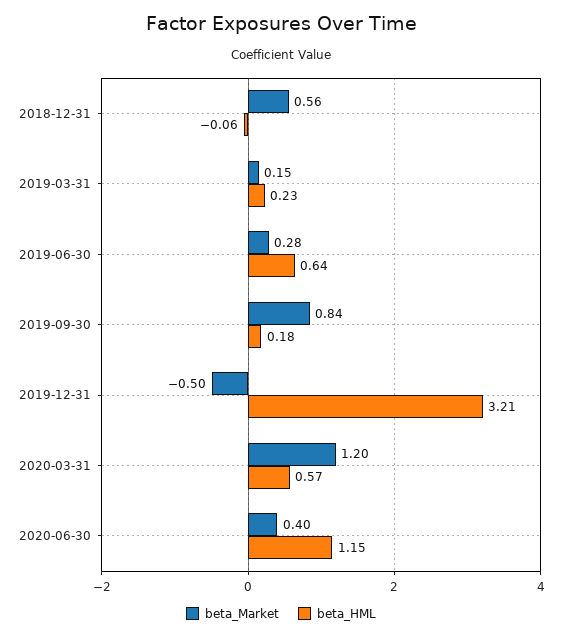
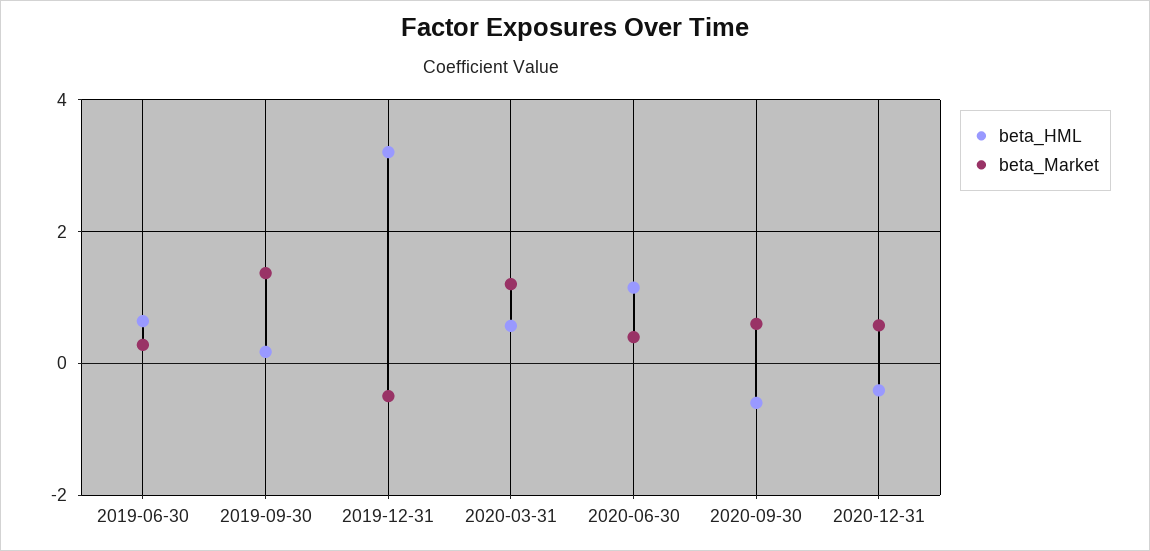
beta_Market, 2018-12-31: 0.56 -> none
beta_HML, 2018-12-31: -0.06 -> none
beta_Market, 2019-03-31: 0.15 -> none
beta_HML, 2019-03-31: 0.23 -> none
beta_Market, 2019-09-30: 0.84 -> 1.4
beta_HML, 2020-09-30: none -> -0.6
beta_Market, 2020-09-30: none -> 0.6
beta_HML, 2020-12-31: none -> -0.4
beta_Market, 2020-12-31: none -> 0.6

